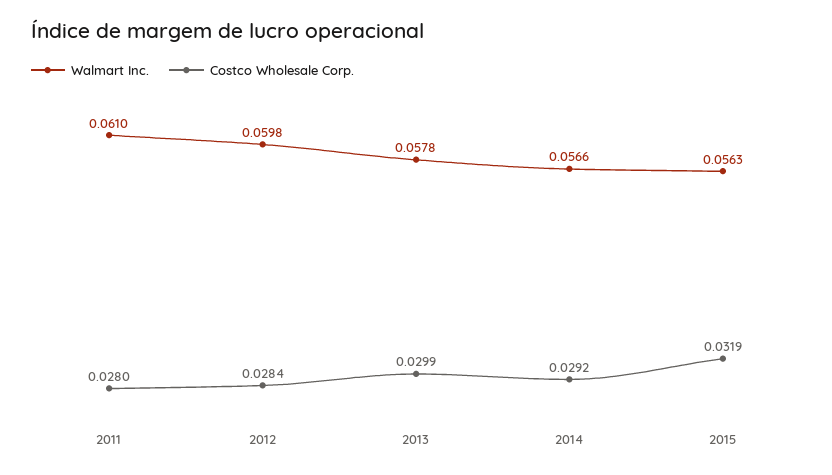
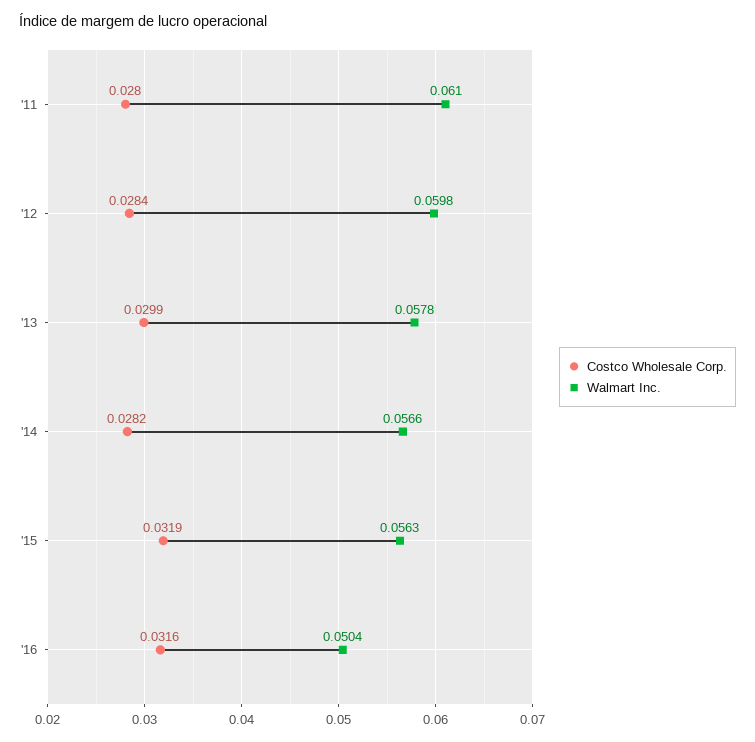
Costco Wholesale Corp., 2014: 0.0292 -> 0.0282
Costco Wholesale Corp., '16: none -> 0.0316
Walmart Inc., '16: none -> 0.0504

